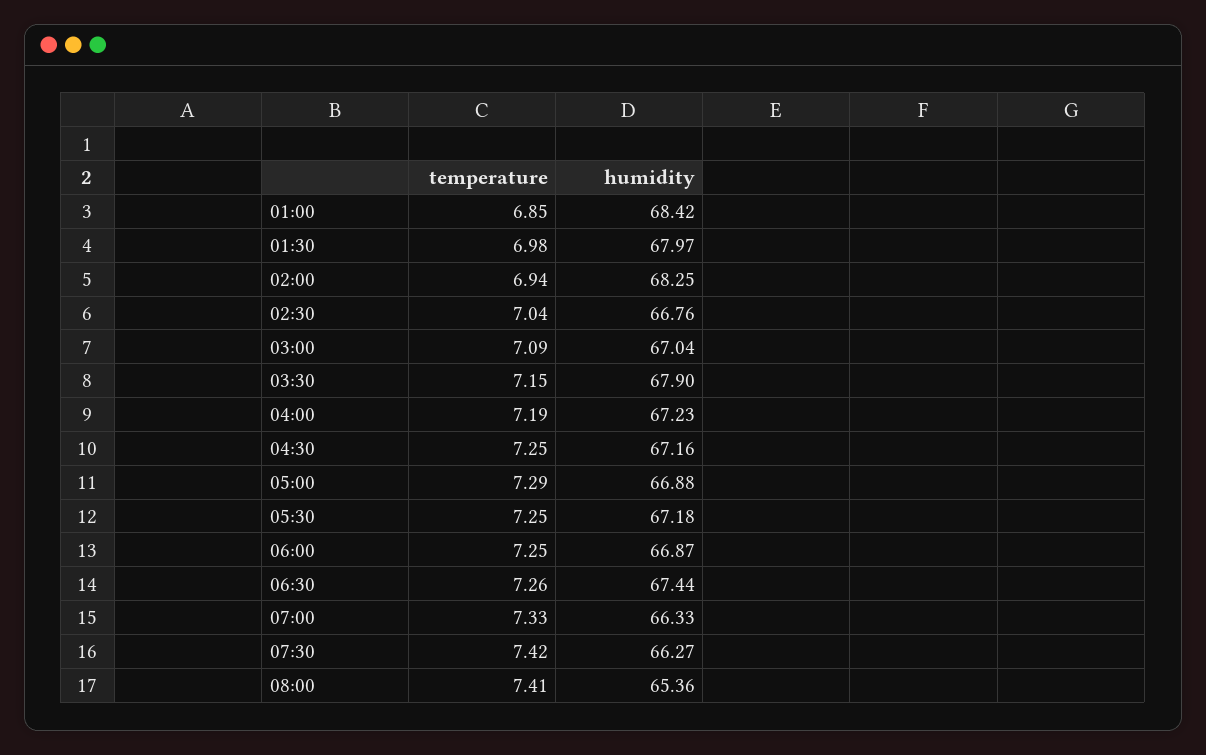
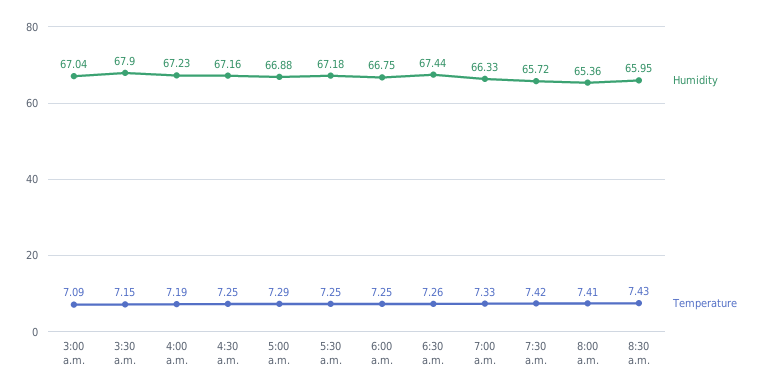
temperature, 01:00: 6.85 -> none
humidity, 01:00: 68.42 -> none
temperature, 01:30: 6.98 -> none
humidity, 01:30: 67.97 -> none
temperature, 02:00: 6.94 -> none
humidity, 02:00: 68.25 -> none
temperature, 02:30: 7.04 -> none
humidity, 02:30: 66.76 -> none
humidity, 06:00: 66.87 -> 66.75
humidity, 07:30: 66.27 -> 65.72
humidity, 8:30 a.m.: none -> 65.95
temperature, 8:30 a.m.: none -> 7.43

